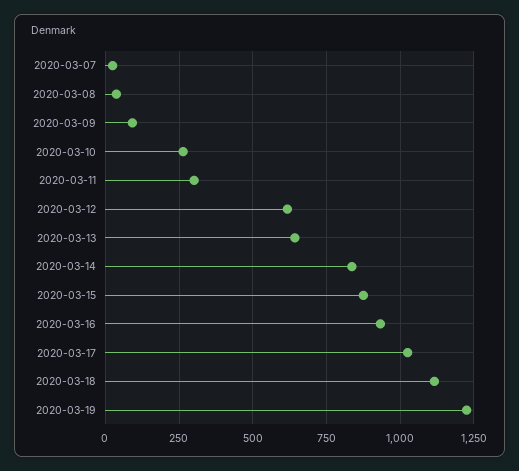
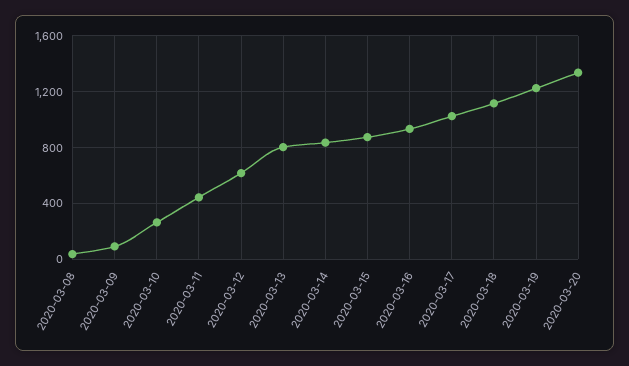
2020-03-07: 25 -> none
2020-03-11: 300 -> 450
2020-03-13: 650 -> 800
2020-03-20: none -> 1350

